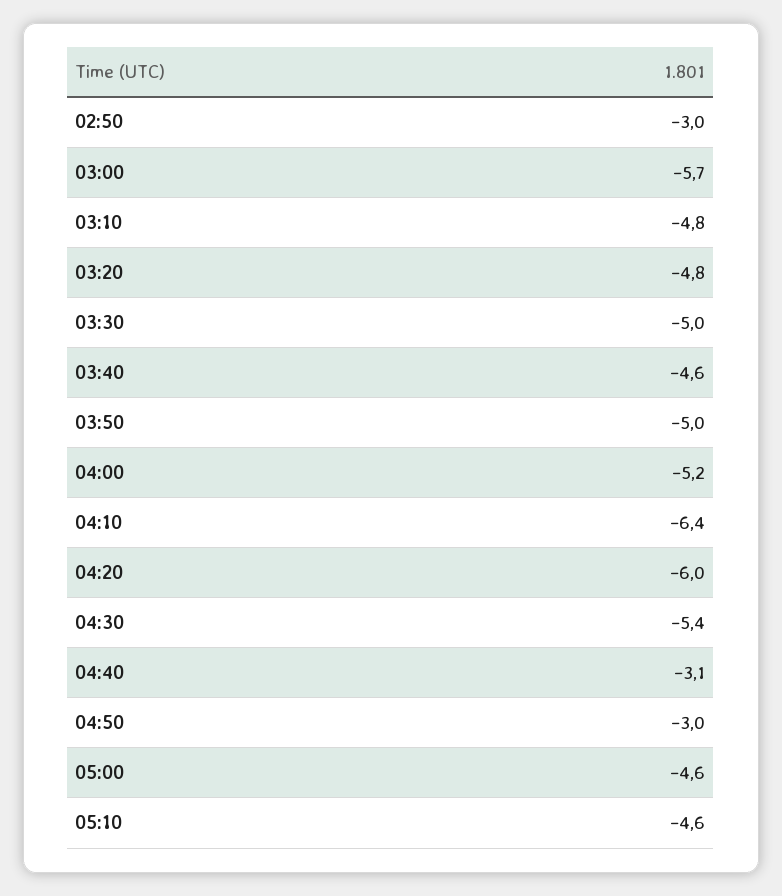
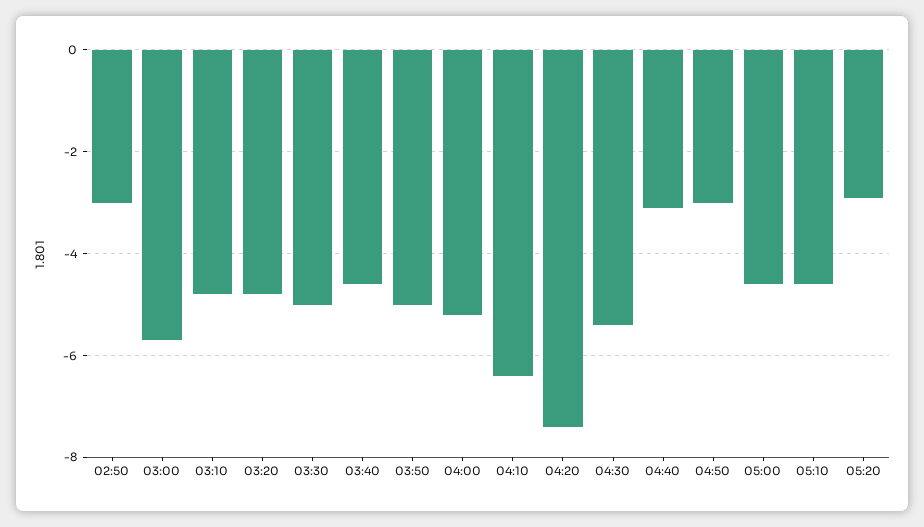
04:20: -6 -> -7.5
05:20: none -> -3

